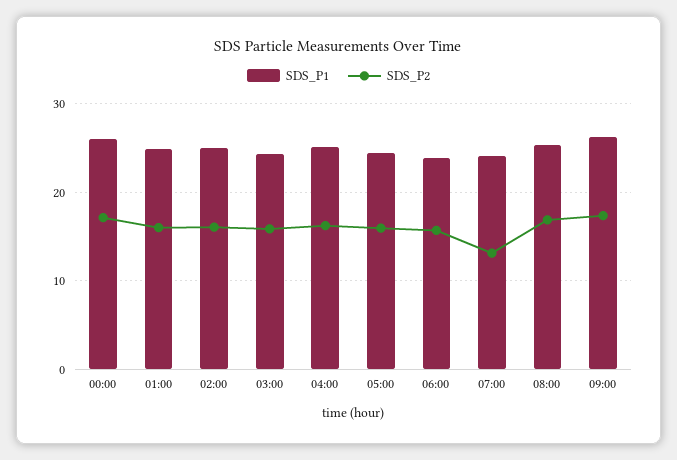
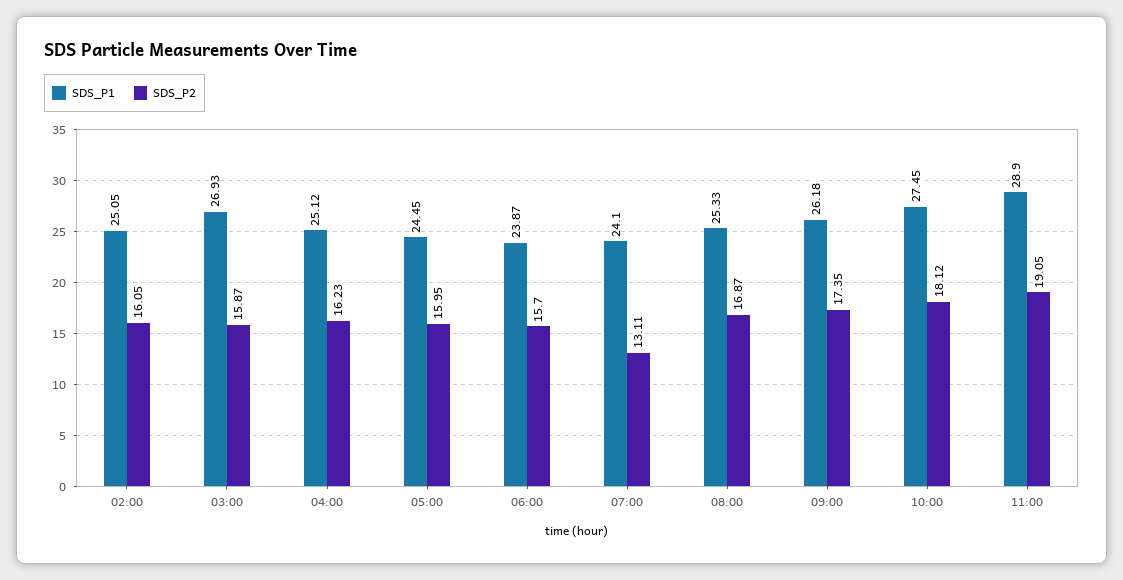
SDS_P1, 00:00: 26 -> none
SDS_P2, 00:00: 17 -> none
SDS_P1, 01:00: 25 -> none
SDS_P2, 01:00: 16 -> none
SDS_P1, 03:00: 24 -> 26.93
SDS_P1, 10:00: none -> 27.45
SDS_P2, 10:00: none -> 18.12
SDS_P1, 11:00: none -> 28.9
SDS_P2, 11:00: none -> 19.05

